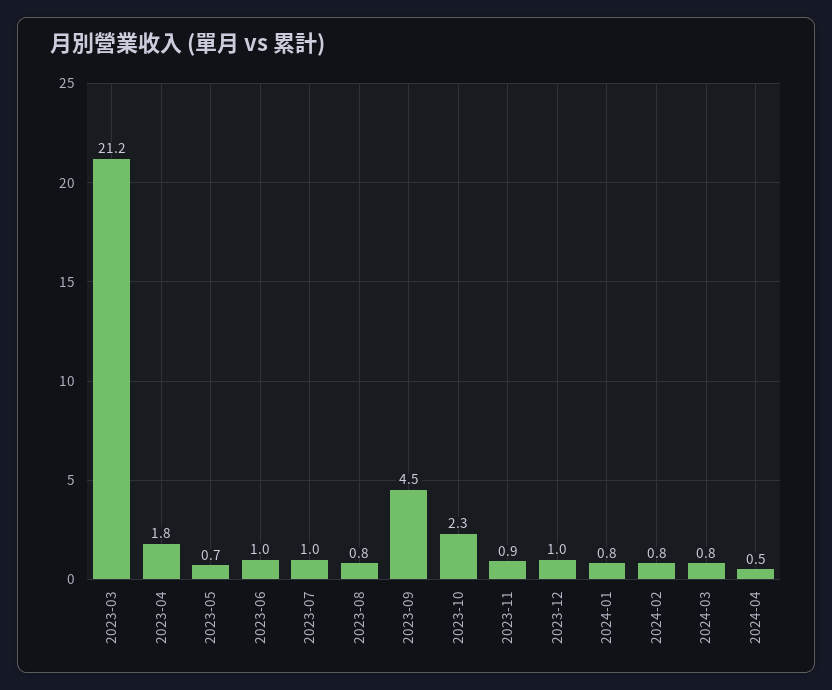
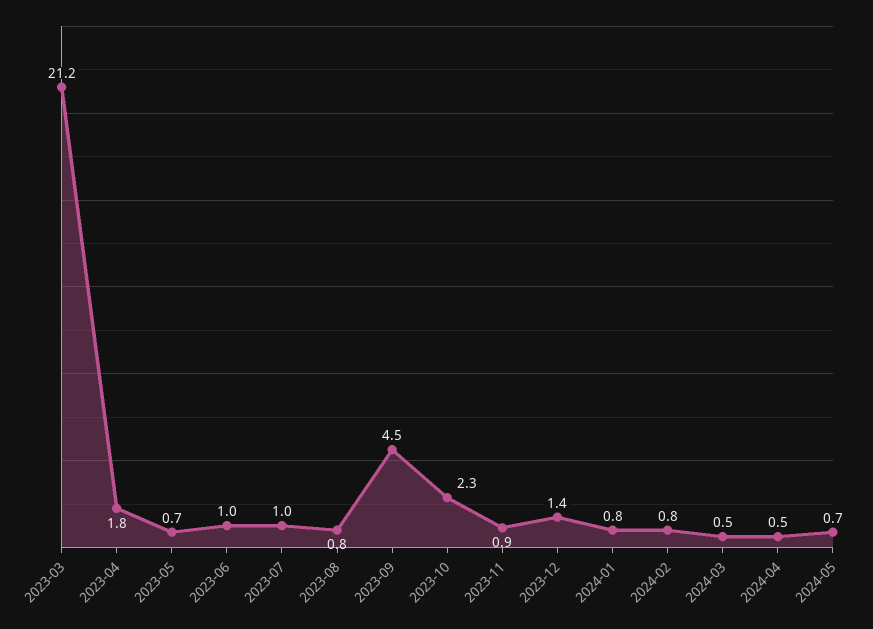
2023-12: 1 -> 1.4
2024-03: 0.8 -> 0.5
2024-05: none -> 0.7

